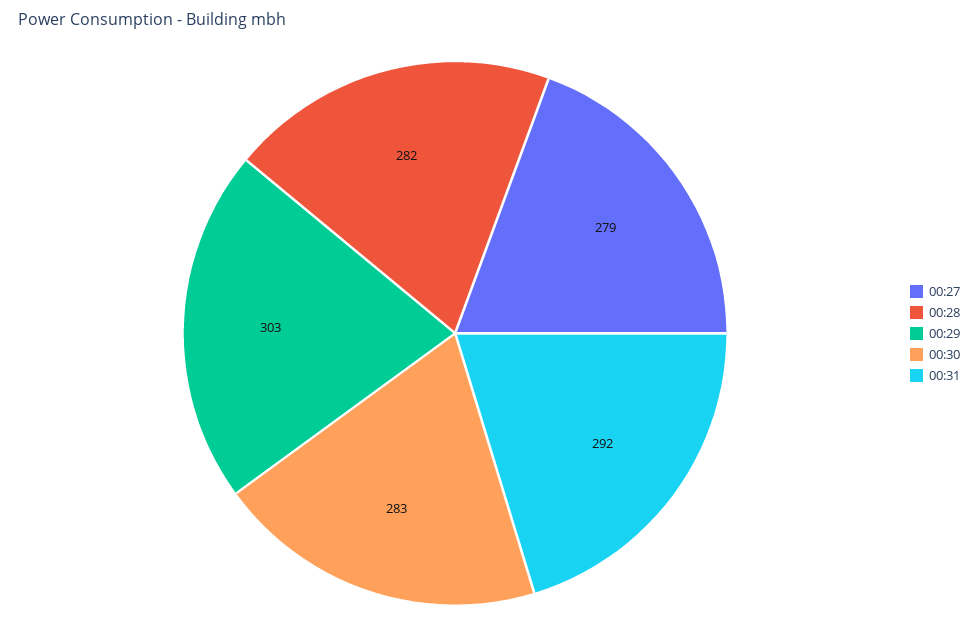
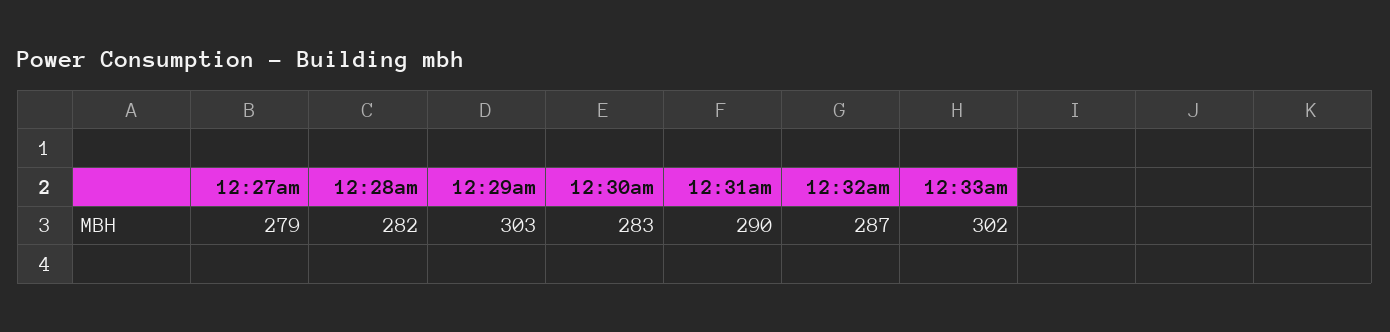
00:31: 292 -> 290
12:32am: none -> 287
12:33am: none -> 302

